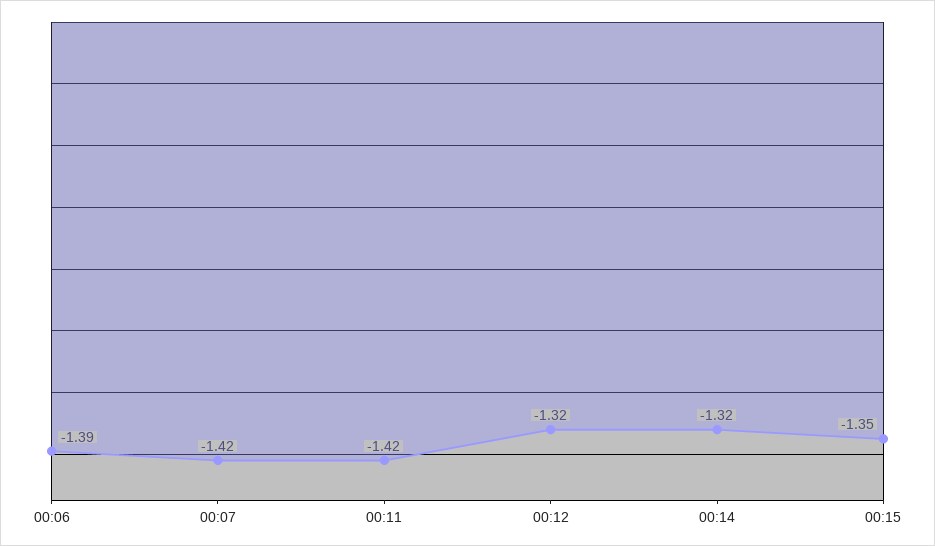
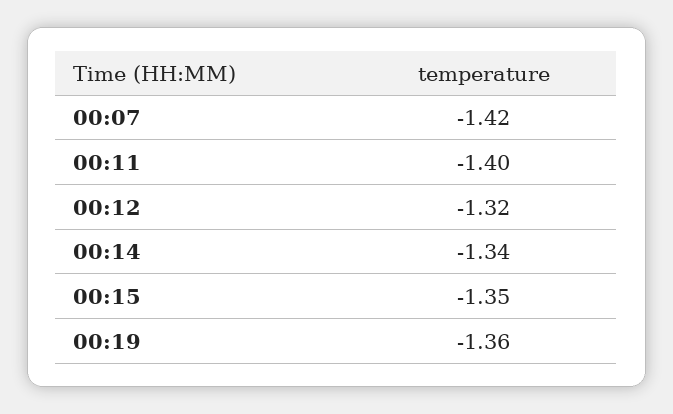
00:06: -1.39 -> none
00:11: -1.42 -> -1.4
00:14: -1.32 -> -1.34
00:19: none -> -1.36

